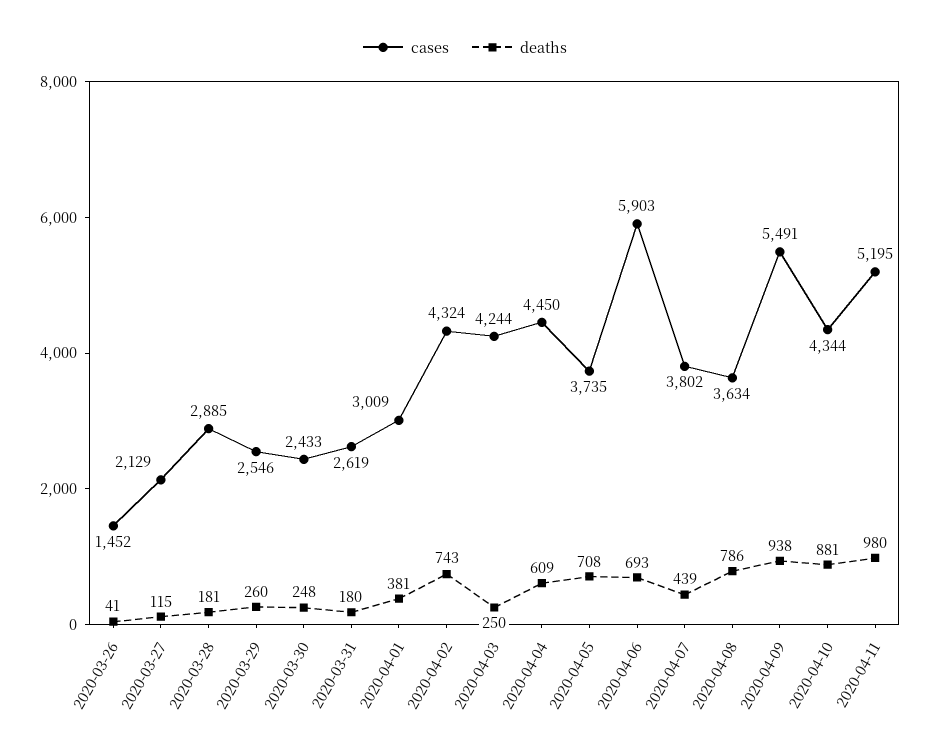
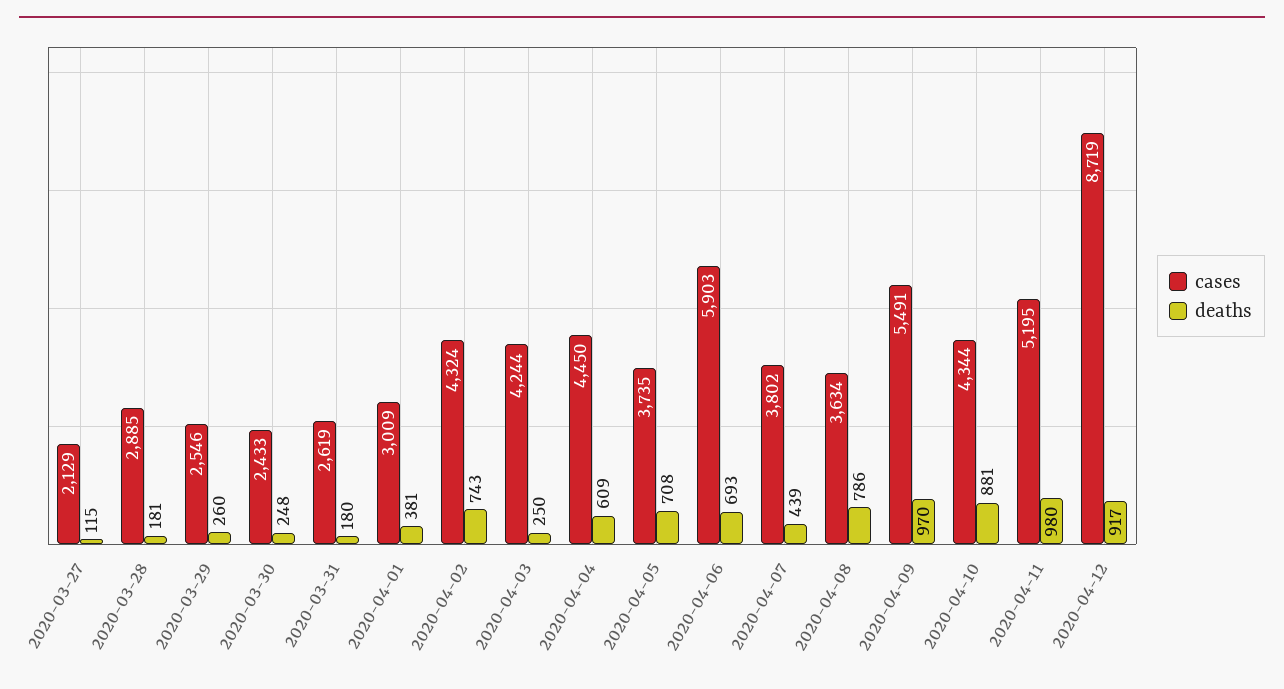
cases, 2020-03-26: 1452 -> none
deaths, 2020-03-26: 41 -> none
deaths, 2020-04-09: 938 -> 970
cases, 2020-04-12: none -> 8719
deaths, 2020-04-12: none -> 917

